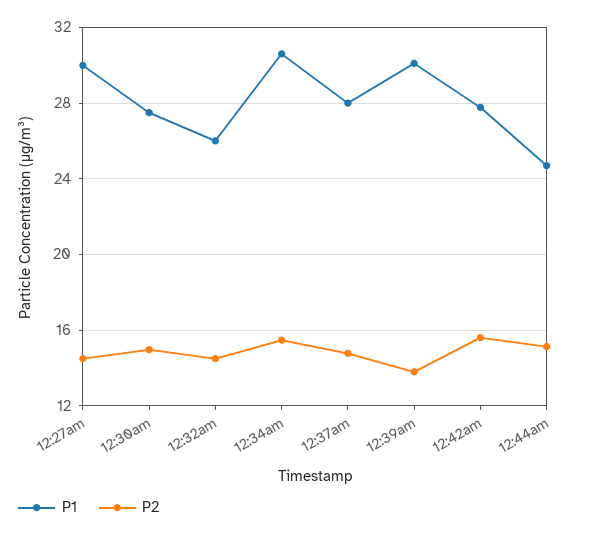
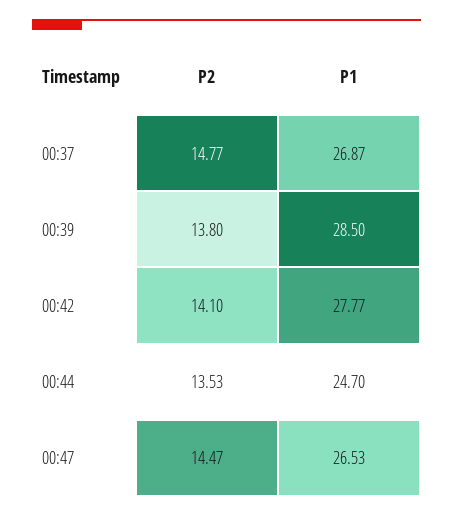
P1, 12:27am: 30 -> none
P2, 12:27am: 14.5 -> none
P1, 12:30am: 27.5 -> none
P2, 12:30am: 15 -> none
P1, 12:32am: 26 -> none
P2, 12:32am: 14.5 -> none
P1, 12:34am: 30.5 -> none
P2, 12:34am: 15.5 -> none
P1, 12:37am: 28 -> 26.87
P1, 12:39am: 30 -> 28.5
P2, 12:42am: 15.5 -> 14.1
P2, 12:44am: 15 -> 13.53
P2, 00:47: none -> 14.47
P1, 00:47: none -> 26.53

